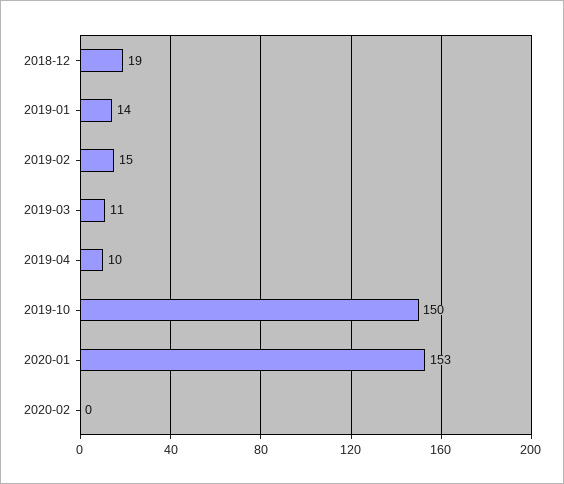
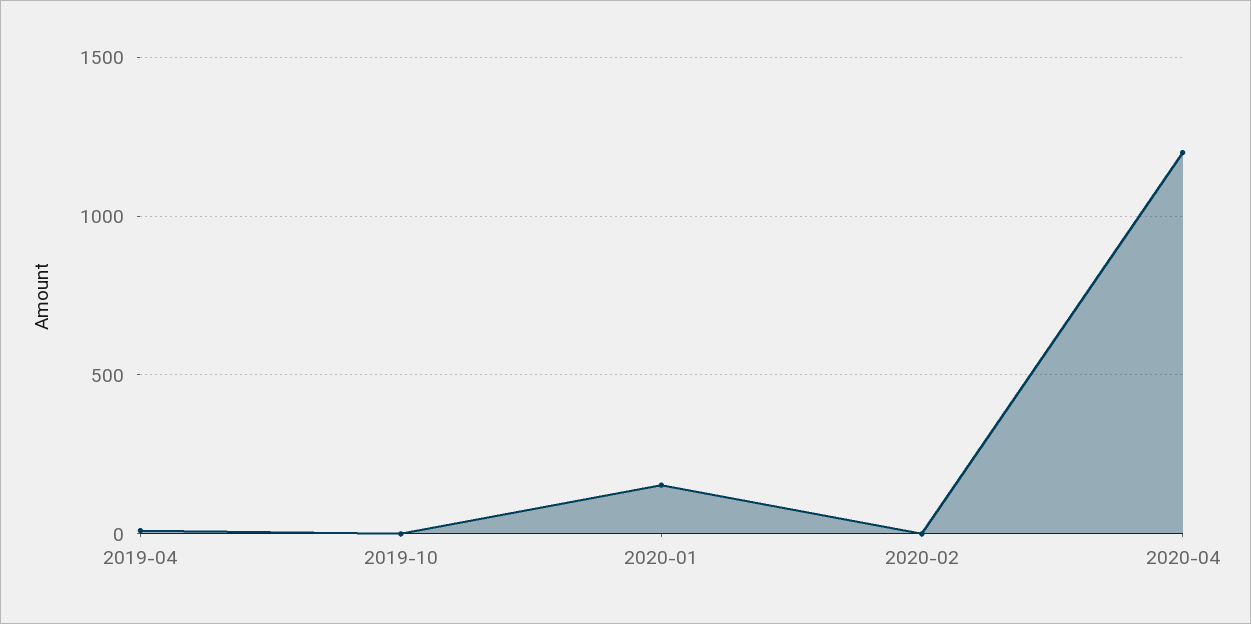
2018-12: 19 -> none
2019-01: 14 -> none
2019-02: 15 -> none
2019-03: 11 -> none
2019-10: 150 -> 0
2020-04: none -> 1200

